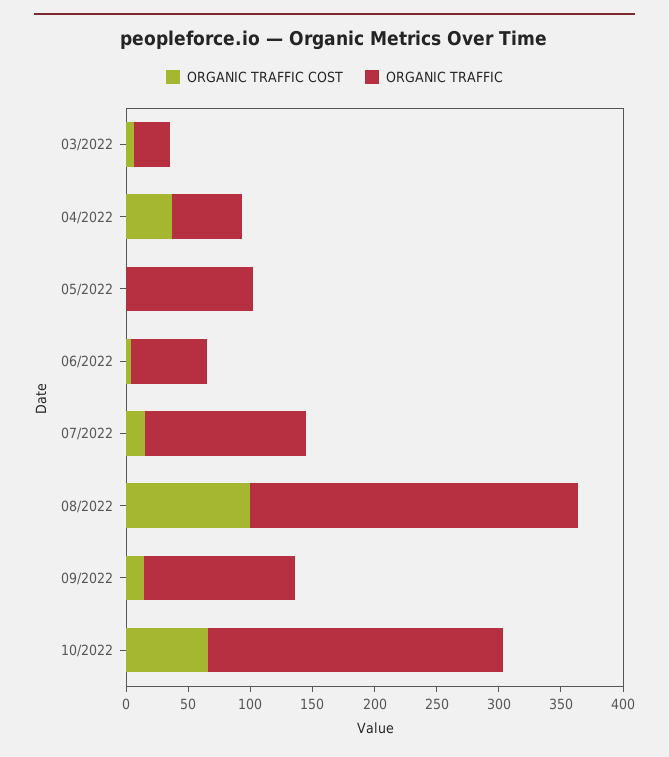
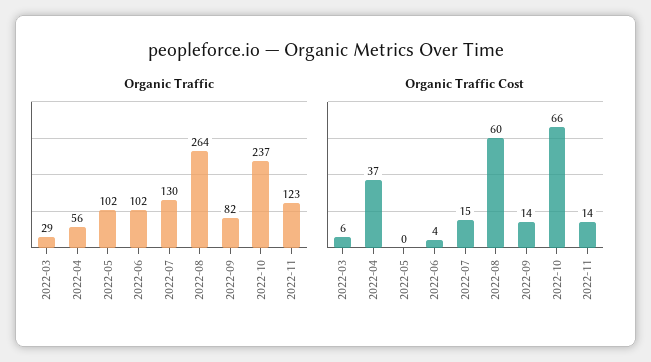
ORGANIC TRAFFIC, 06/2022: 60 -> 102
ORGANIC TRAFFIC COST, 08/2022: 100 -> 60
ORGANIC TRAFFIC, 09/2022: 120 -> 82
ORGANIC TRAFFIC, 2022-11: none -> 123
ORGANIC TRAFFIC COST, 2022-11: none -> 14

